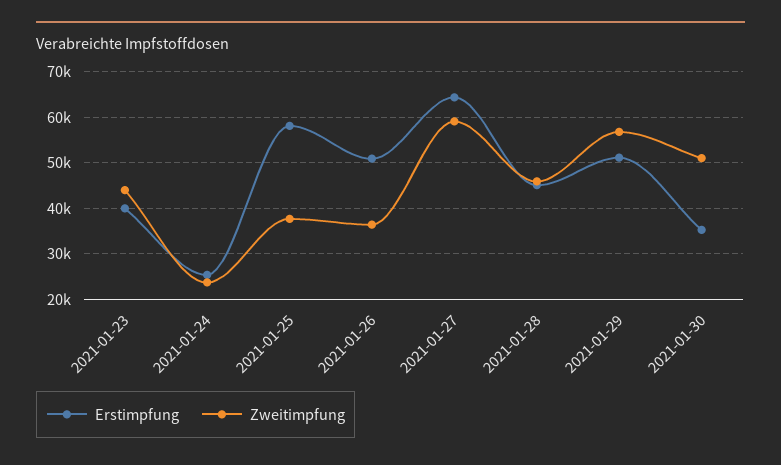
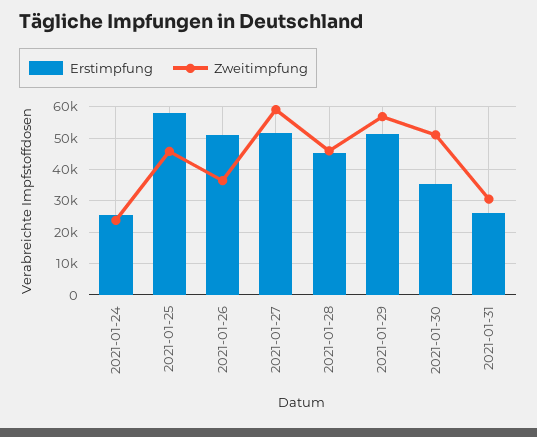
Erstimpfung, 2021-01-23: 40000 -> none
Zweitimpfung, 2021-01-23: 44000 -> none
Zweitimpfung, 2021-01-25: 38000 -> 46000
Erstimpfung, 2021-01-27: 64000 -> 52000
Erstimpfung, 2021-01-31: none -> 26000
Zweitimpfung, 2021-01-31: none -> 30000

